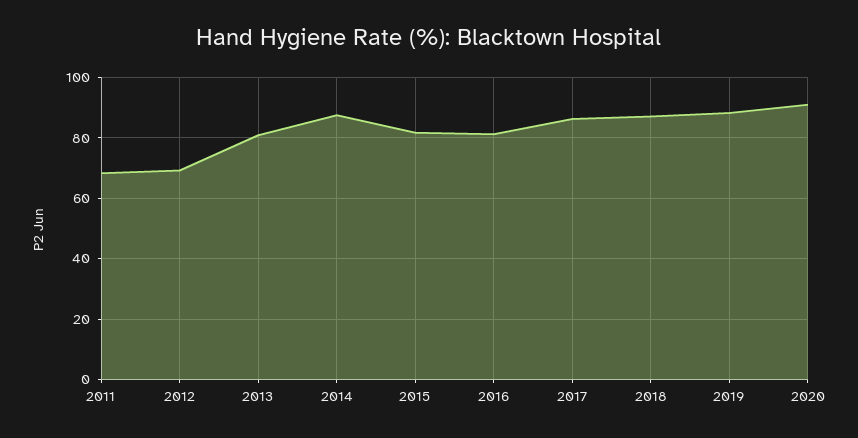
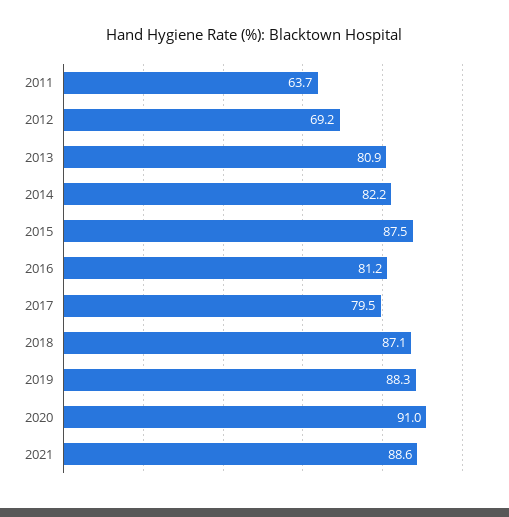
2011: 68 -> 63.7
2014: 88 -> 82.2
2015: 82 -> 87.5
2017: 86 -> 79.5
2021: none -> 88.6

